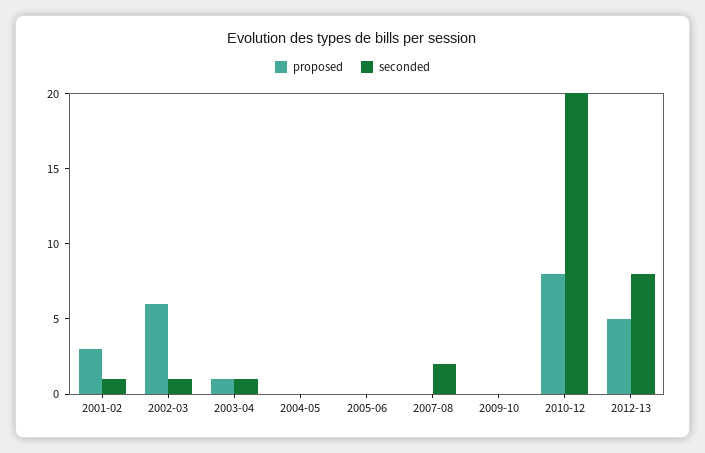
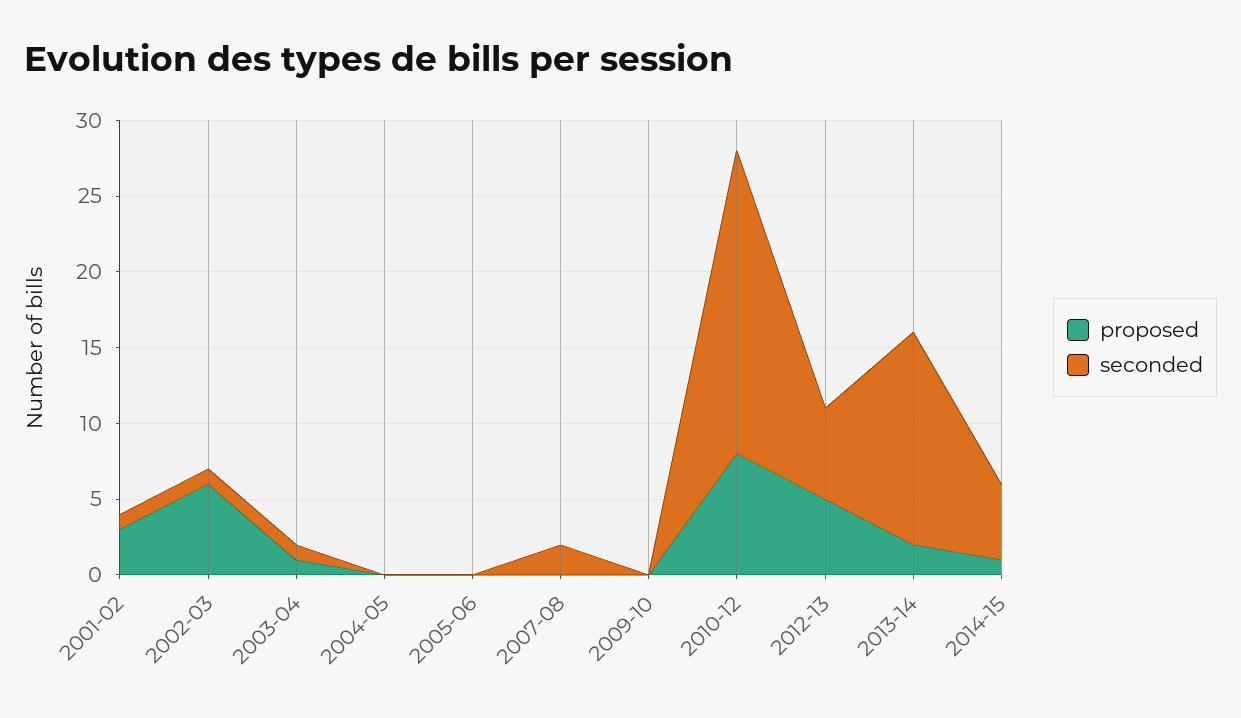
seconded, 2012-13: 8 -> 6
proposed, 2013-14: none -> 2
seconded, 2013-14: none -> 14
proposed, 2014-15: none -> 1
seconded, 2014-15: none -> 5

